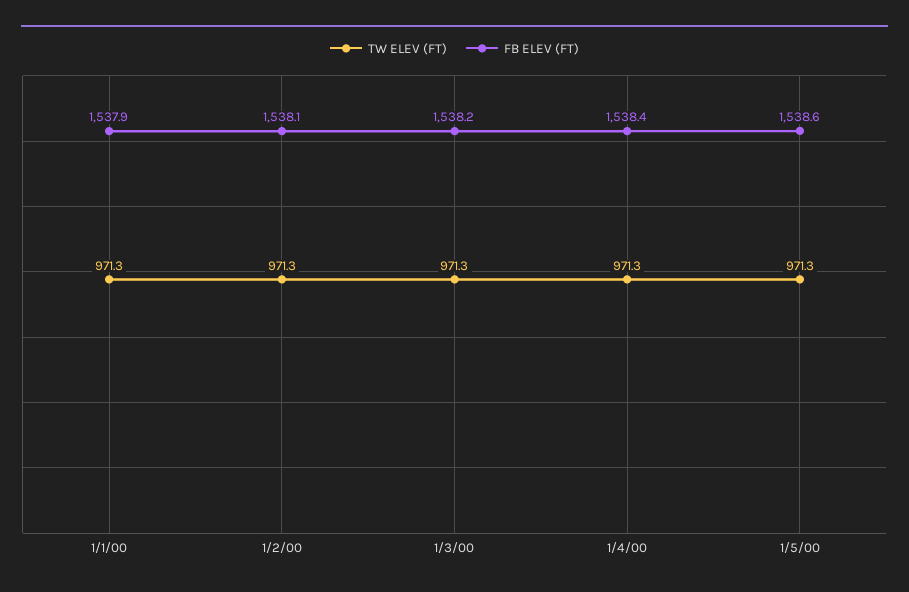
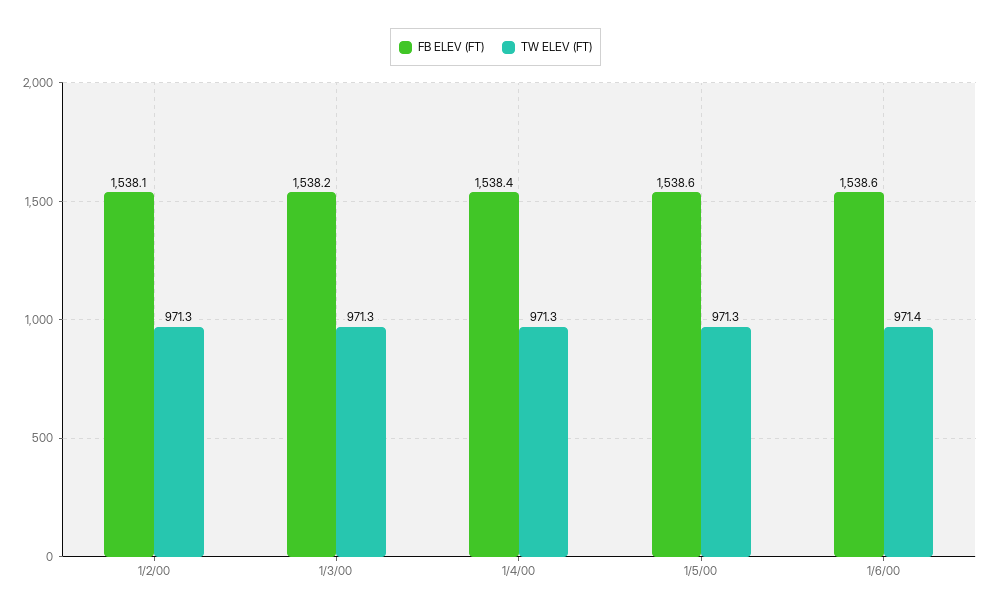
TW ELEV (FT), 1/1/00: 971.3 -> none
FB ELEV (FT), 1/1/00: 1537.9 -> none
FB ELEV (FT), 1/6/00: none -> 1538.6
TW ELEV (FT), 1/6/00: none -> 971.4

